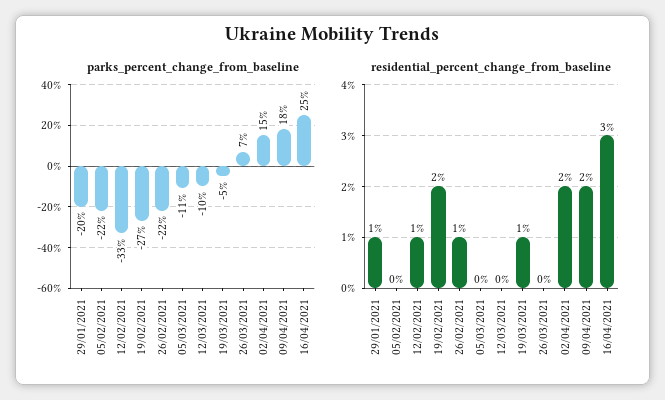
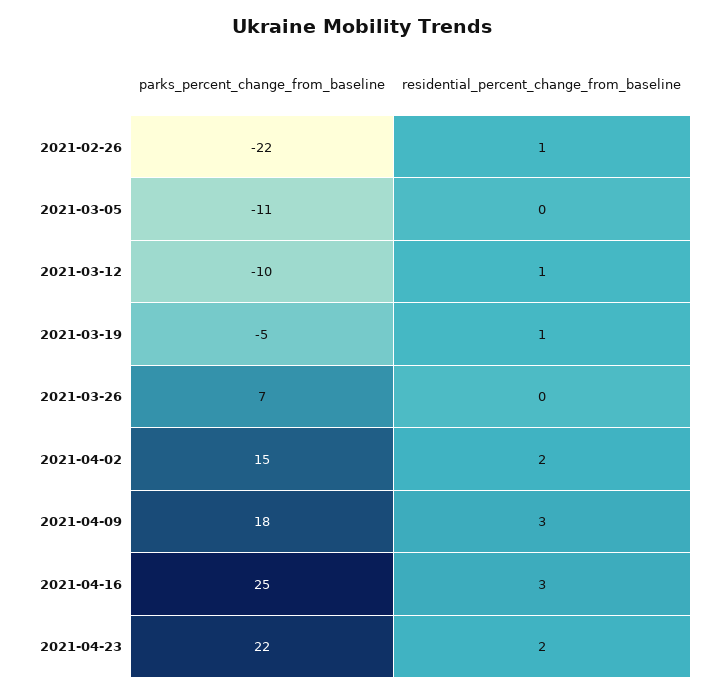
parks_percent_change_from_baseline, 29/01/2021: -20 -> none
parks_percent_change_from_baseline, 05/02/2021: -22 -> none
parks_percent_change_from_baseline, 12/02/2021: -33 -> none
parks_percent_change_from_baseline, 19/02/2021: -27 -> none
residential_percent_change_from_baseline, 29/01/2021: 1 -> none
residential_percent_change_from_baseline, 05/02/2021: 0 -> none
residential_percent_change_from_baseline, 12/02/2021: 1 -> none
residential_percent_change_from_baseline, 19/02/2021: 2 -> none
residential_percent_change_from_baseline, 12/03/2021: 0 -> 1
residential_percent_change_from_baseline, 09/04/2021: 2 -> 3
parks_percent_change_from_baseline, 2021-04-23: none -> 22
residential_percent_change_from_baseline, 2021-04-23: none -> 2

